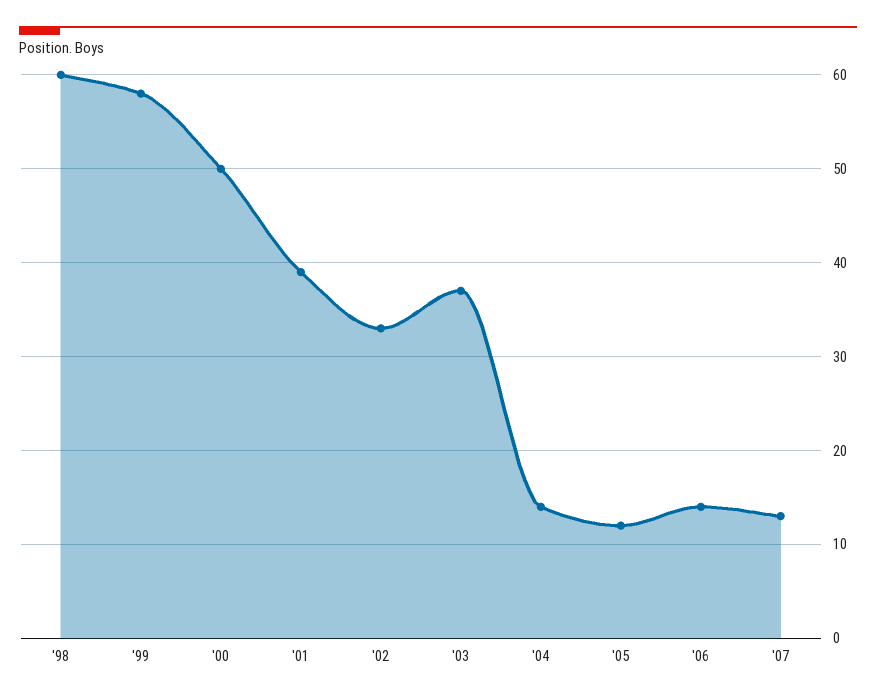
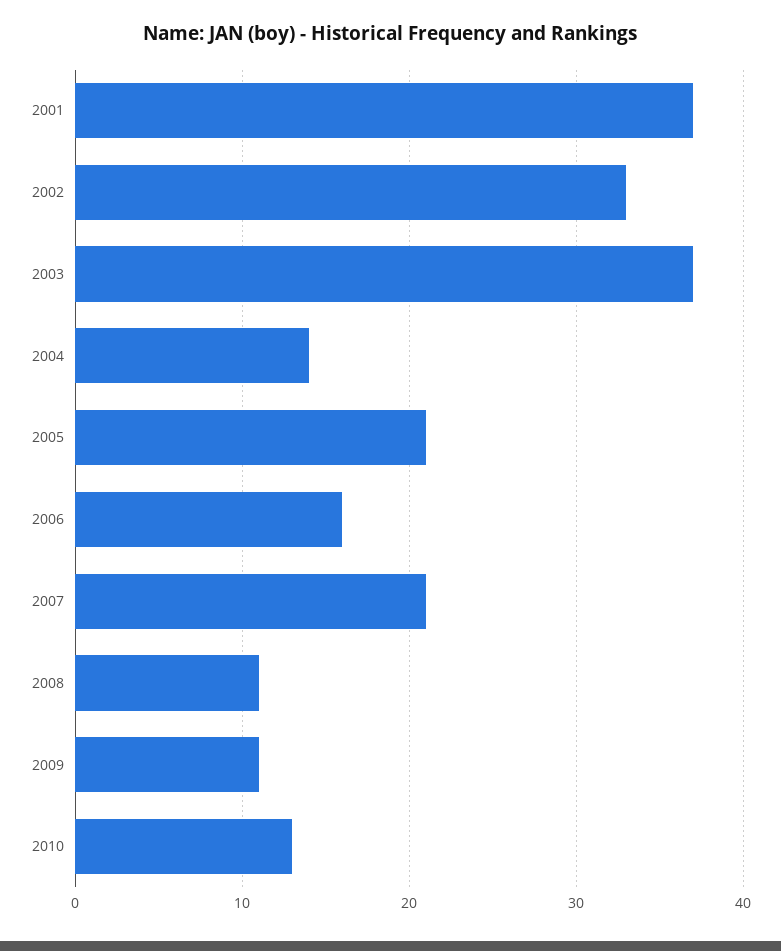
'98: 60 -> none
'99: 58 -> none
'00: 50 -> none
'01: 39 -> 37
'05: 12 -> 21
'06: 14 -> 16
'07: 13 -> 21
2008: none -> 11
2009: none -> 11
2010: none -> 13

